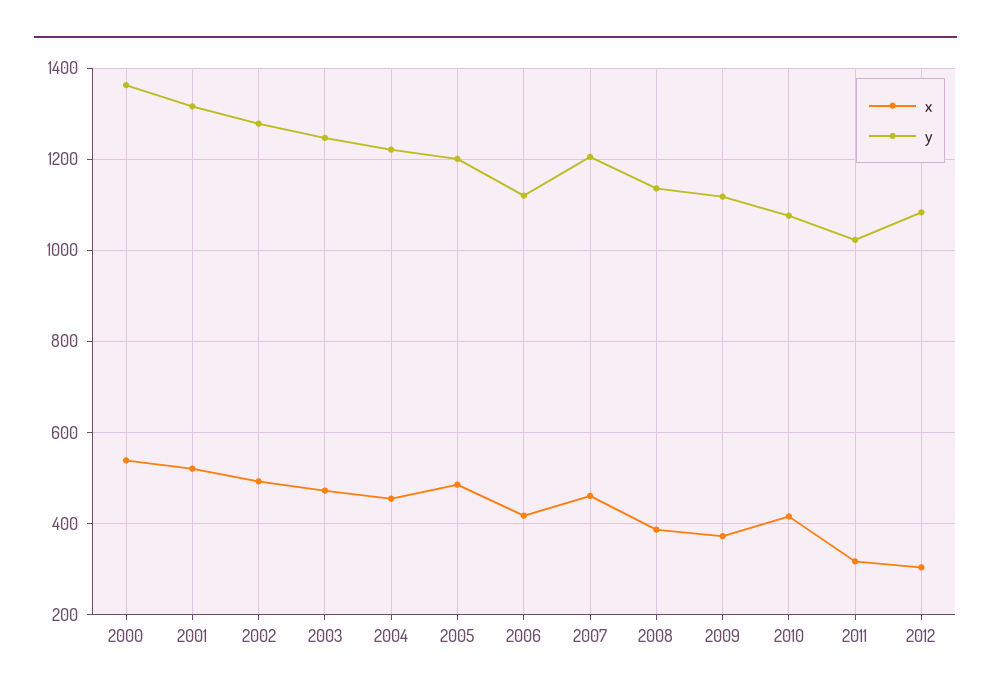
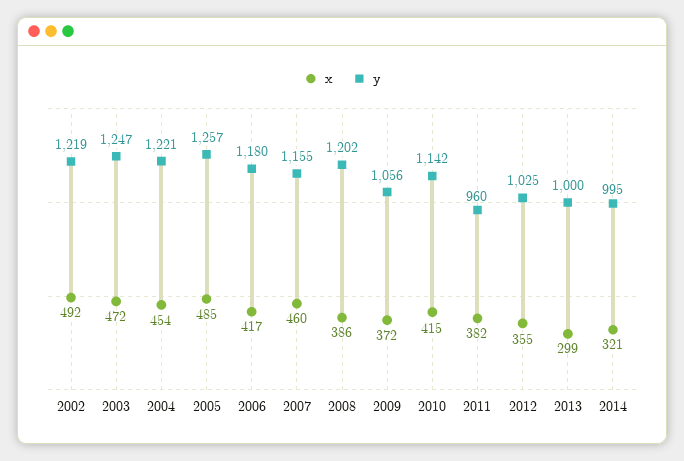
x, 2000: 540 -> none
y, 2000: 1360 -> none
x, 2001: 520 -> none
y, 2001: 1320 -> none
y, 2002: 1280 -> 1219
y, 2005: 1200 -> 1257
y, 2006: 1120 -> 1180
y, 2007: 1200 -> 1155
y, 2008: 1140 -> 1202
y, 2009: 1120 -> 1056
y, 2010: 1080 -> 1142
x, 2011: 320 -> 382
y, 2011: 1020 -> 960
x, 2012: 300 -> 355
y, 2012: 1080 -> 1025
x, 2013: none -> 299
y, 2013: none -> 1000
x, 2014: none -> 321
y, 2014: none -> 995

